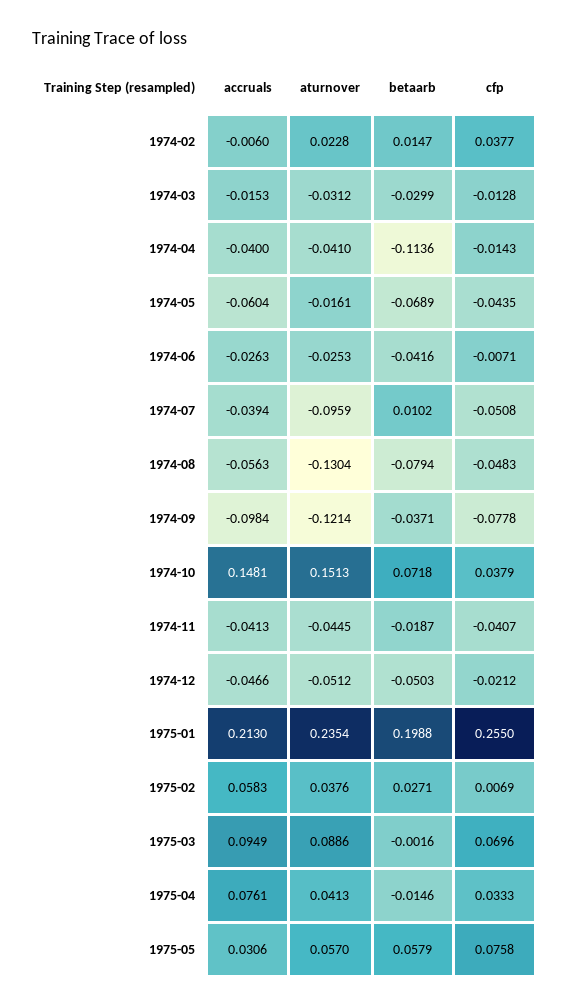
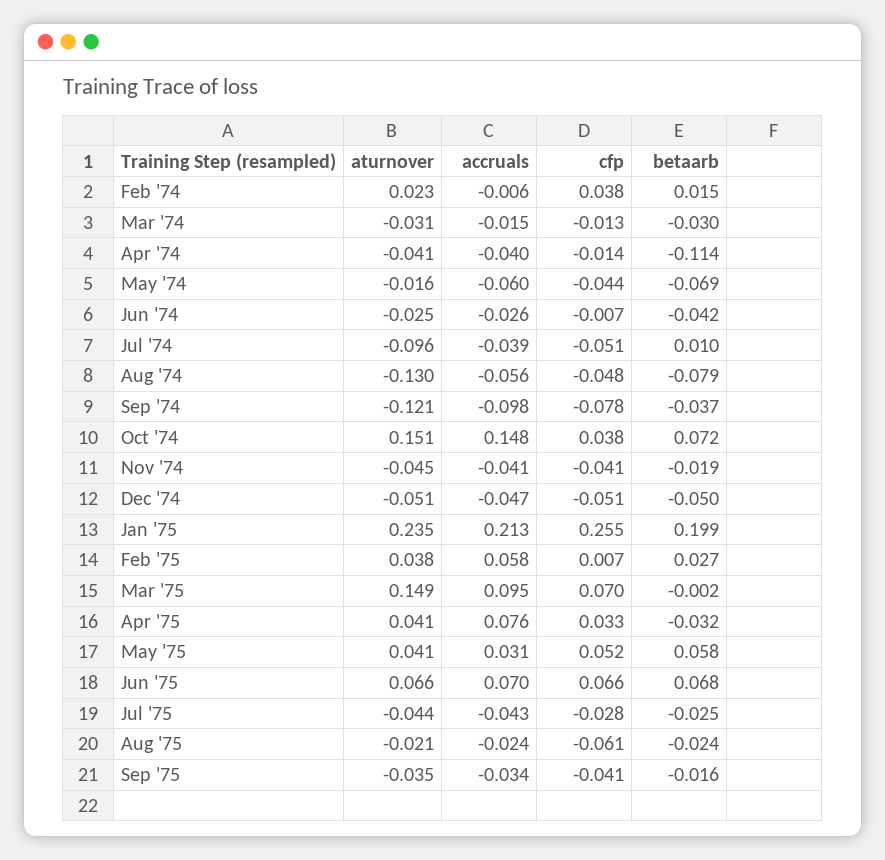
cfp, 1974-12: -0.0212 -> -0.051
aturnover, 1975-03: 0.0886 -> 0.149
betaarb, 1975-04: -0.0146 -> -0.032
aturnover, 1975-05: 0.057 -> 0.041
cfp, 1975-05: 0.0758 -> 0.052
aturnover, Jun '75: none -> 0.066
accruals, Jun '75: none -> 0.07
cfp, Jun '75: none -> 0.066
betaarb, Jun '75: none -> 0.068
aturnover, Jul '75: none -> -0.044
accruals, Jul '75: none -> -0.043
cfp, Jul '75: none -> -0.028
betaarb, Jul '75: none -> -0.025
aturnover, Aug '75: none -> -0.021
accruals, Aug '75: none -> -0.024
cfp, Aug '75: none -> -0.061
betaarb, Aug '75: none -> -0.024
aturnover, Sep '75: none -> -0.035
accruals, Sep '75: none -> -0.034
cfp, Sep '75: none -> -0.041
betaarb, Sep '75: none -> -0.016

